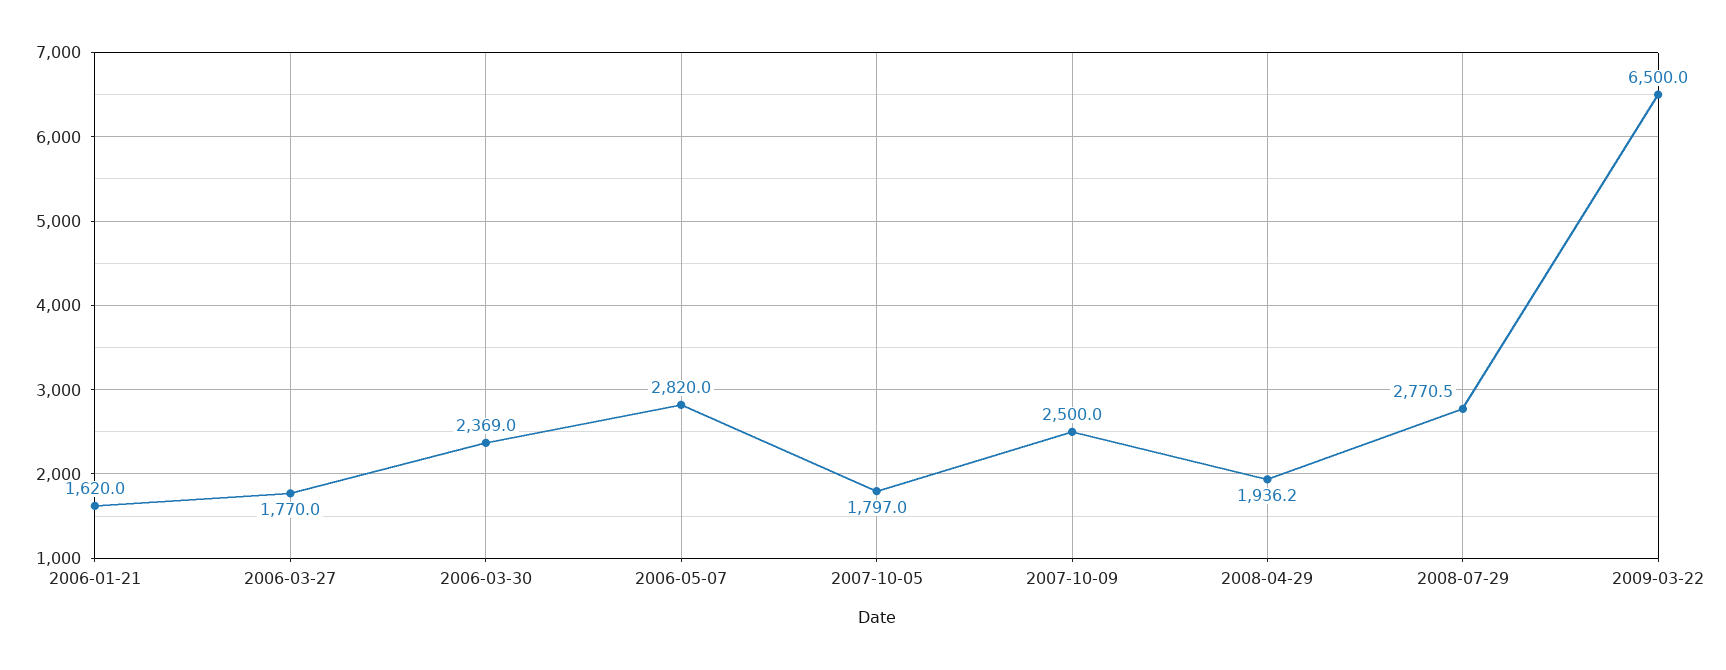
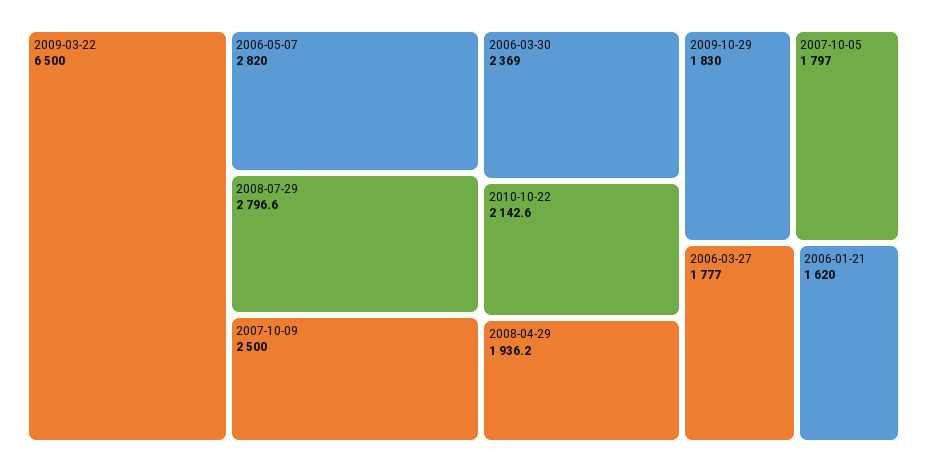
2006-03-27: 1770 -> 1777
2008-07-29: 2770.5 -> 2796.6
2010-10-22: none -> 2142.6
2009-10-29: none -> 1830

